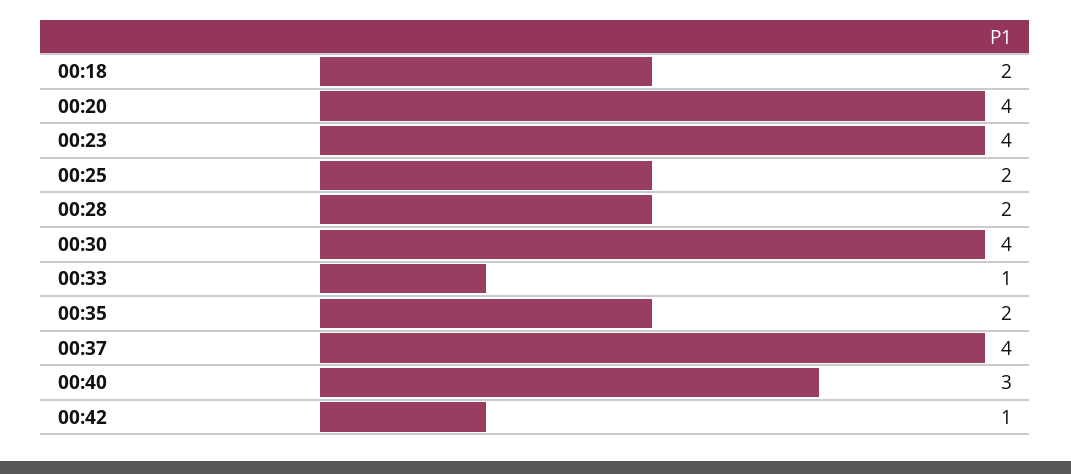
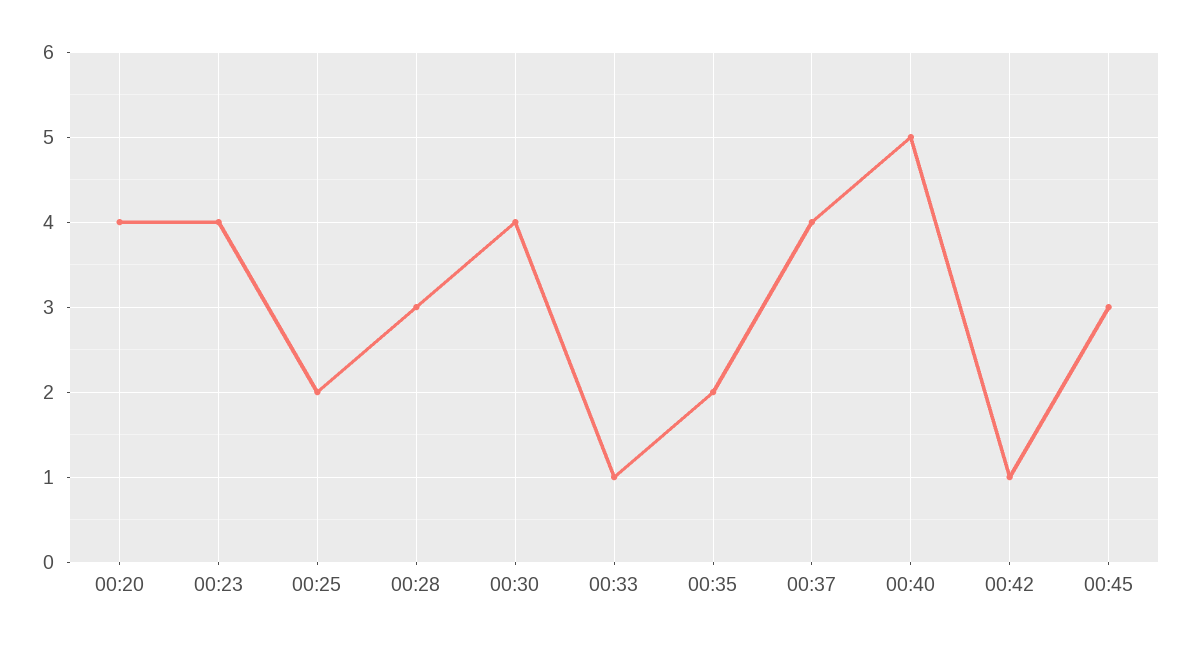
00:18: 2 -> none
00:28: 2 -> 3
00:40: 3 -> 5
00:45: none -> 3

